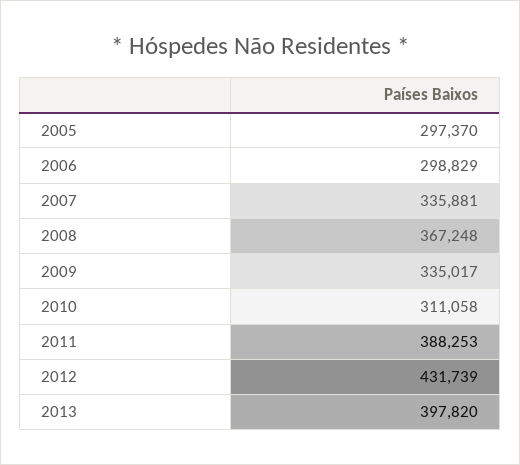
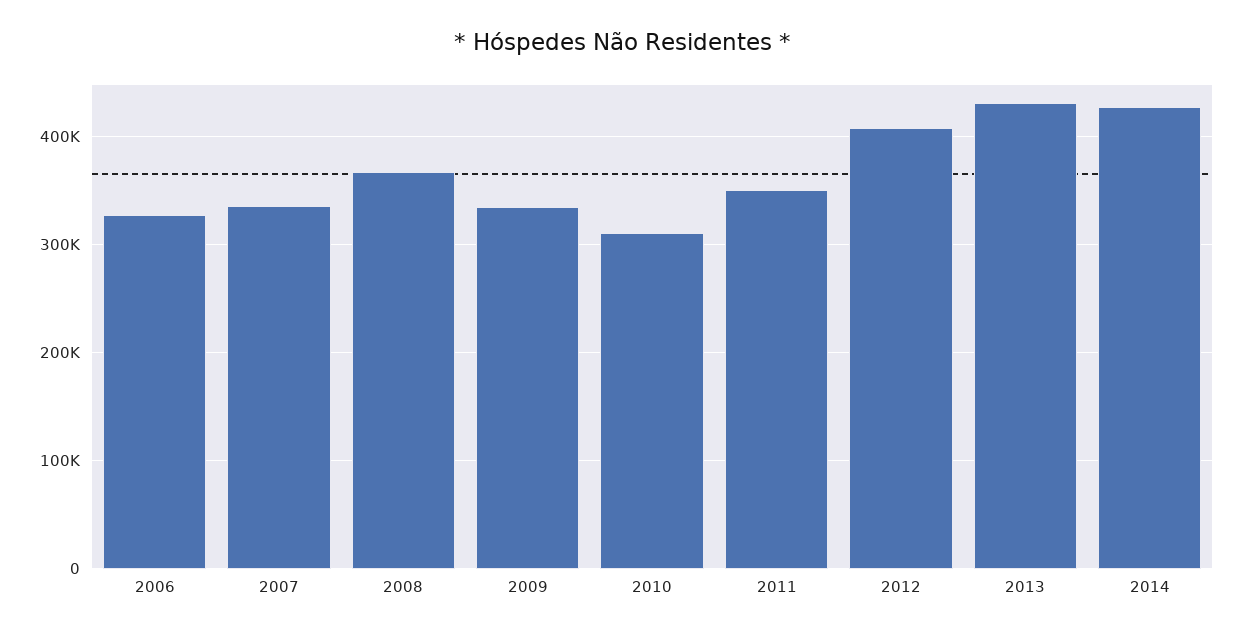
2005: 297370 -> none
2006: 298829 -> 330000
2011: 388253 -> 350000
2012: 431739 -> 410000
2013: 397820 -> 430000
2014: none -> 430000

